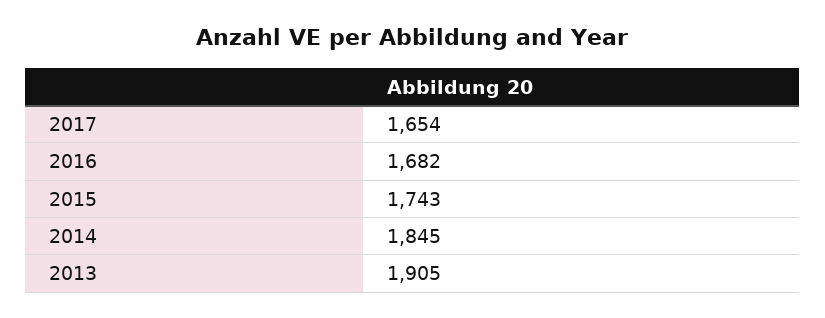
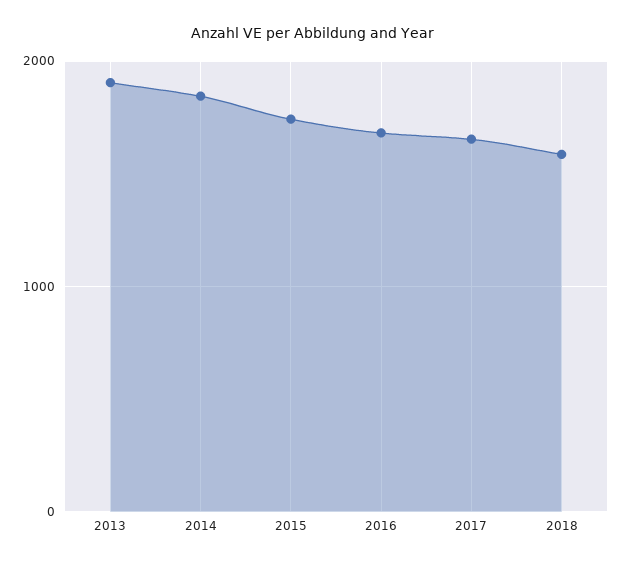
2018: none -> 1600

